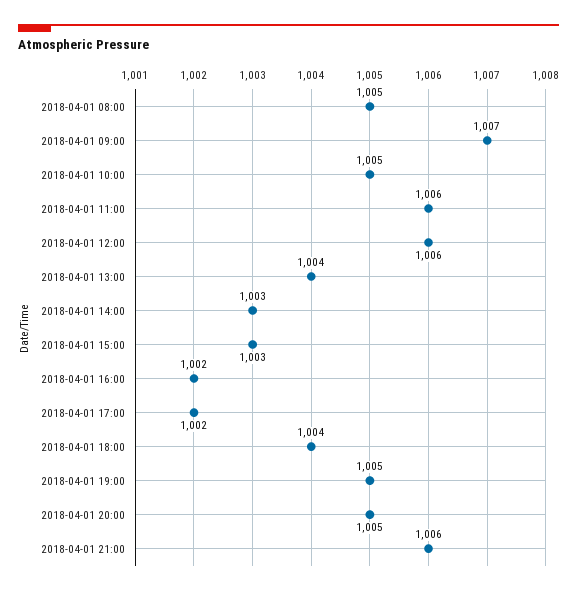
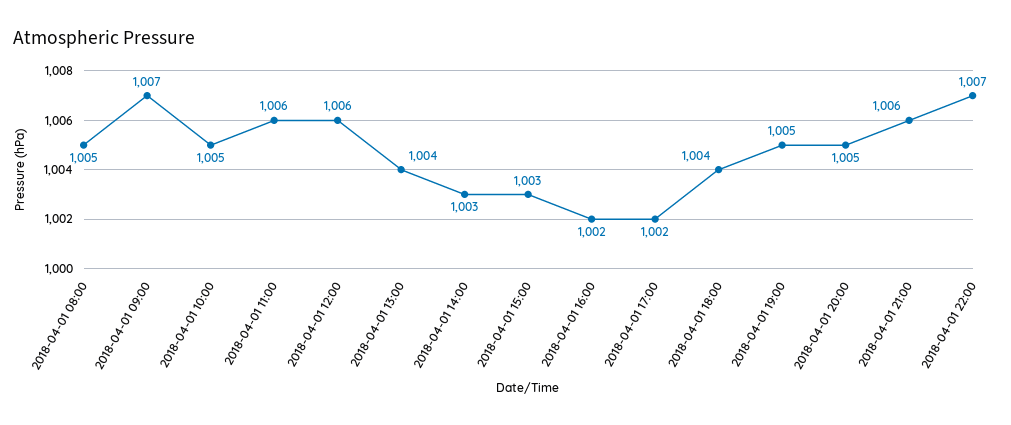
2018-04-01 22:00: none -> 1007

